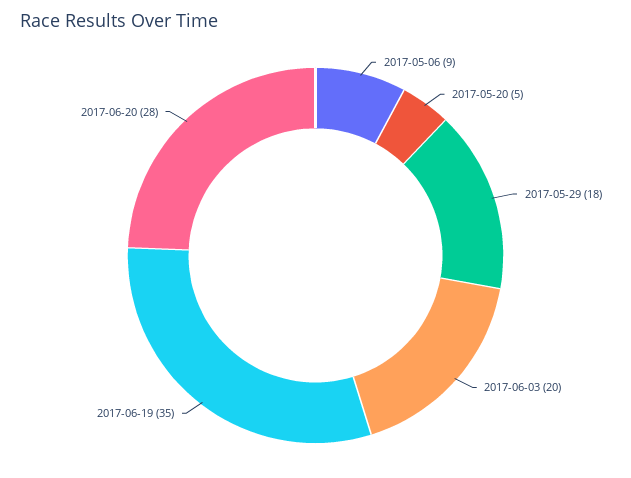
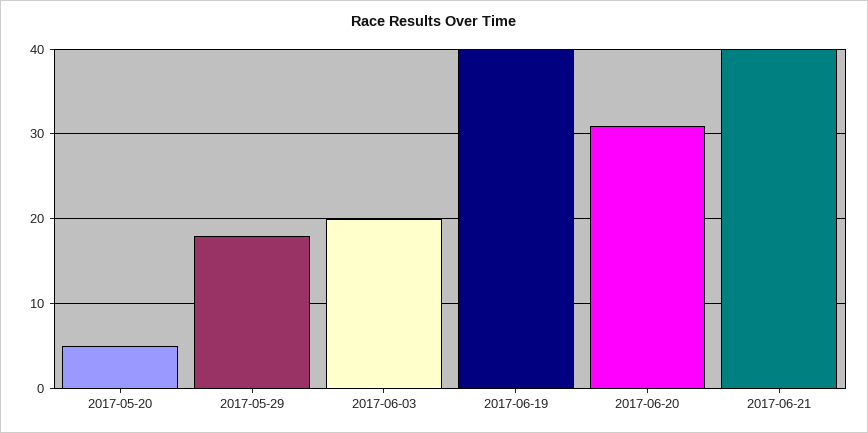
2017-05-06: 9 -> none
2017-06-19: 35 -> 40
2017-06-20: 28 -> 31
2017-06-21: none -> 40

